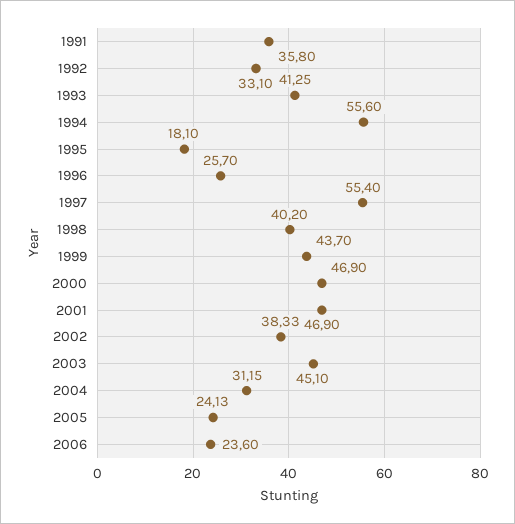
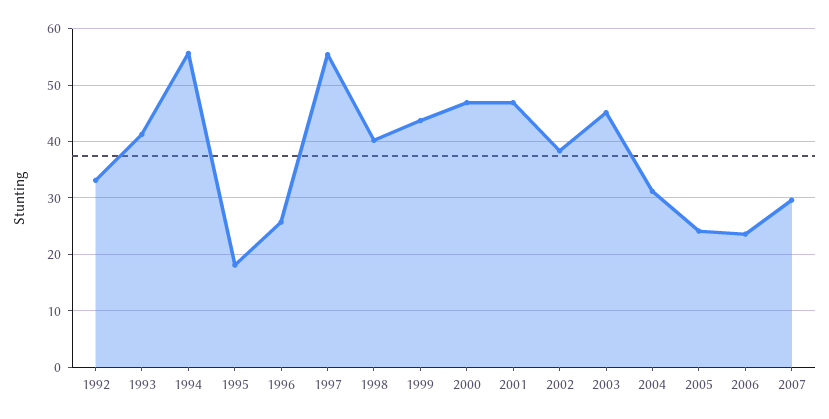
1991: 35.8 -> none
2007: none -> 30

